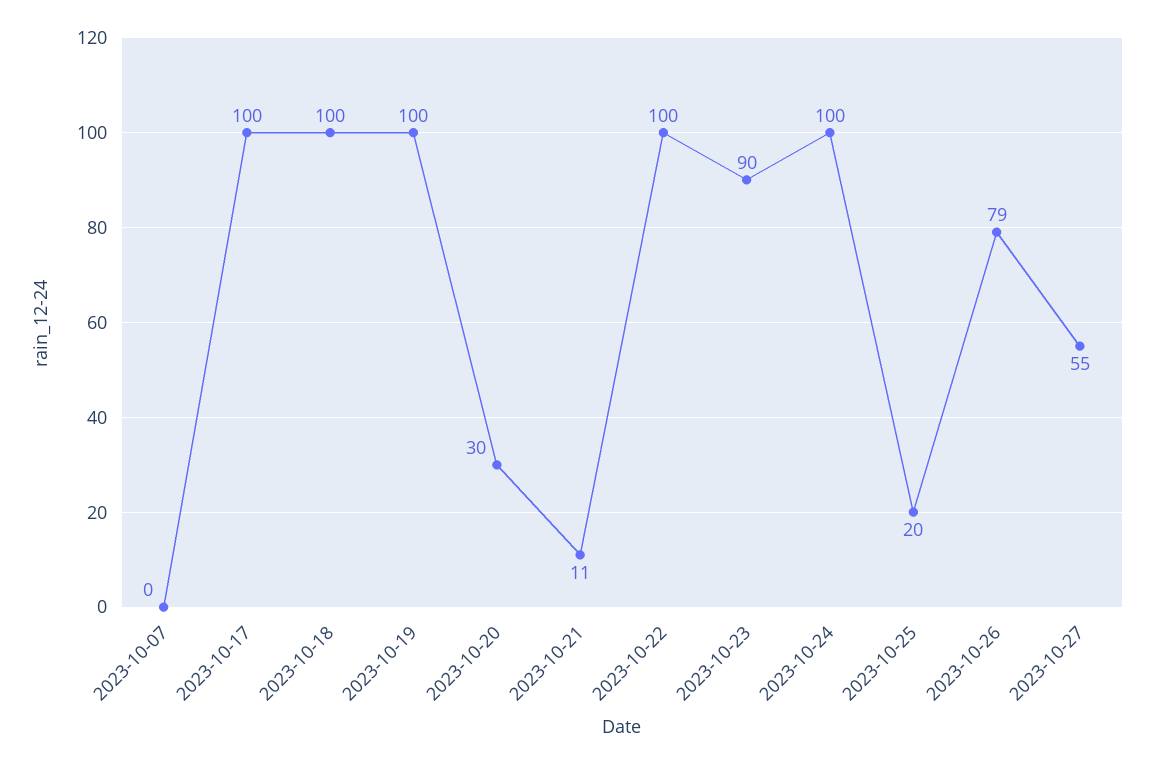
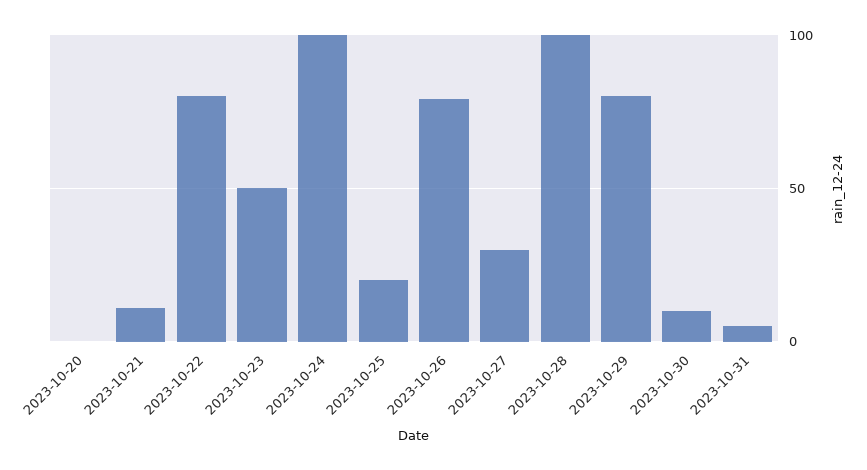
2023-10-07: 0 -> none
2023-10-17: 100 -> none
2023-10-18: 100 -> none
2023-10-19: 100 -> none
2023-10-20: 30 -> 0
2023-10-22: 100 -> 80
2023-10-23: 90 -> 50
2023-10-27: 55 -> 30
2023-10-28: none -> 100
2023-10-29: none -> 80
2023-10-30: none -> 10
2023-10-31: none -> 5

